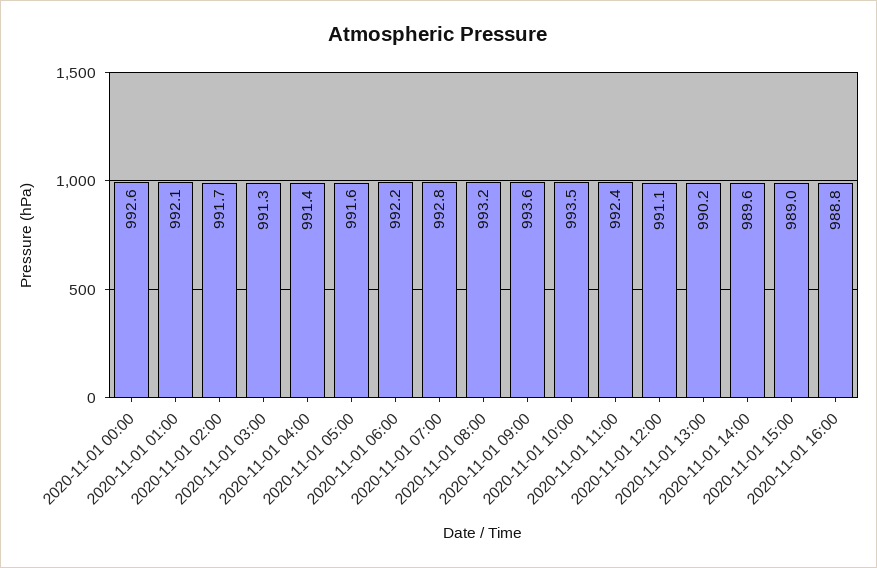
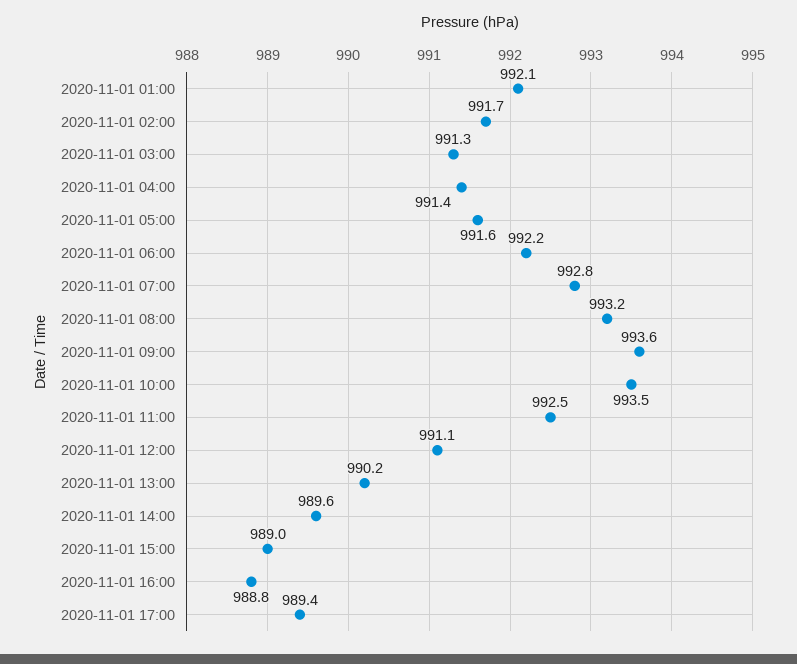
2020-11-01 00:00: 992.6 -> none
2020-11-01 11:00: 992.4 -> 992.5
2020-11-01 17:00: none -> 989.4

